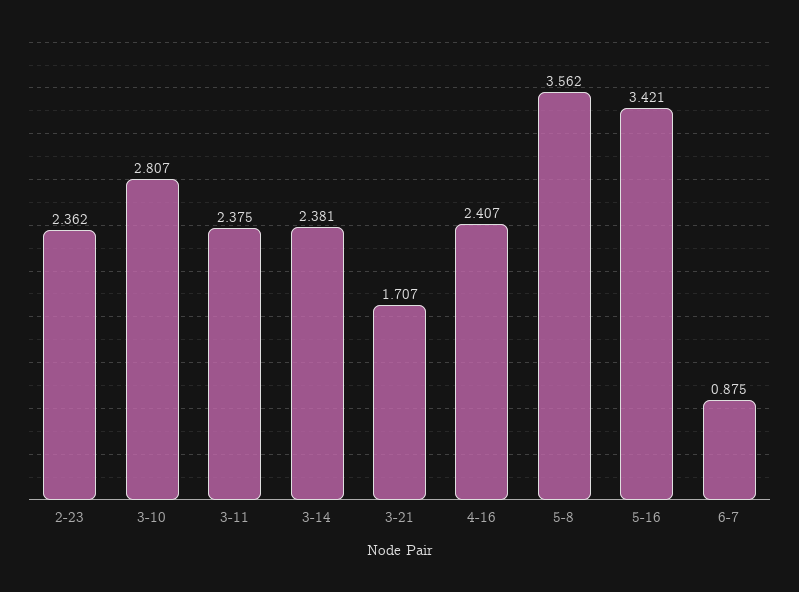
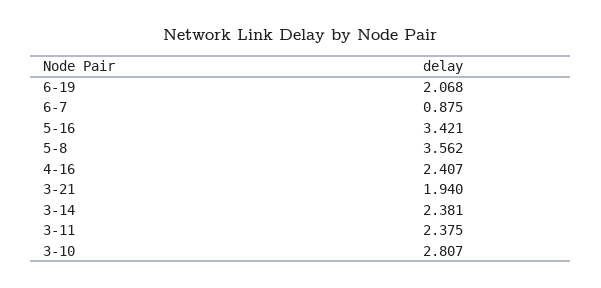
2-23: 2.362 -> none
3-21: 1.707 -> 1.94
6-19: none -> 2.068

